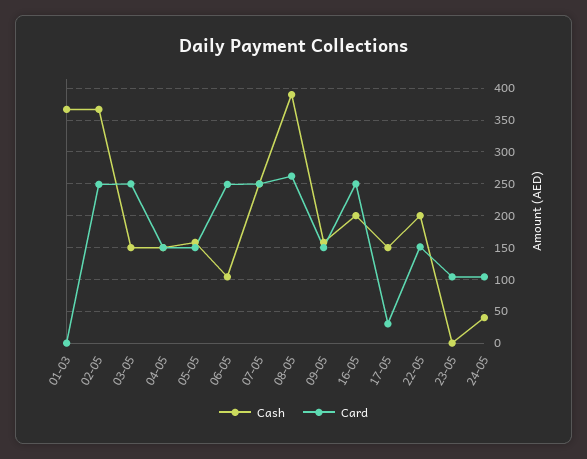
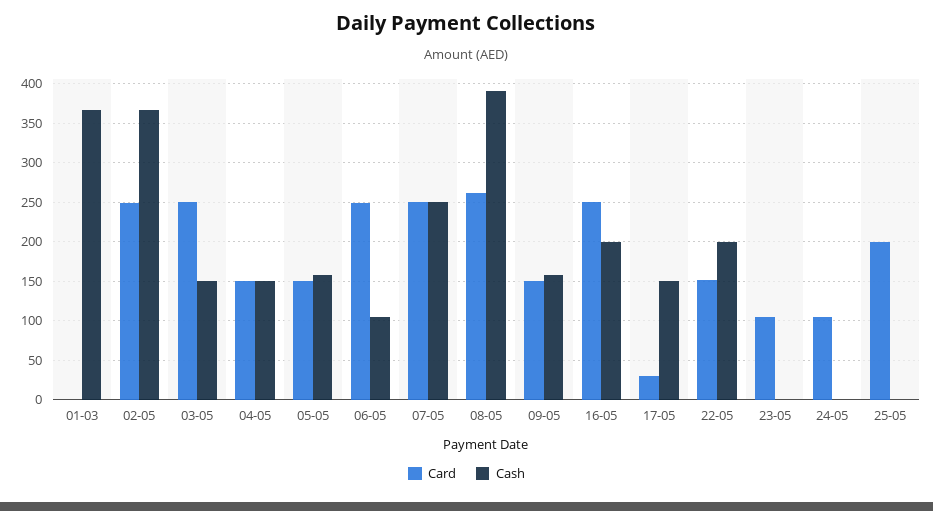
Cash, 24-05: 40 -> 0
Card, 25-05: none -> 200
Cash, 25-05: none -> 0

